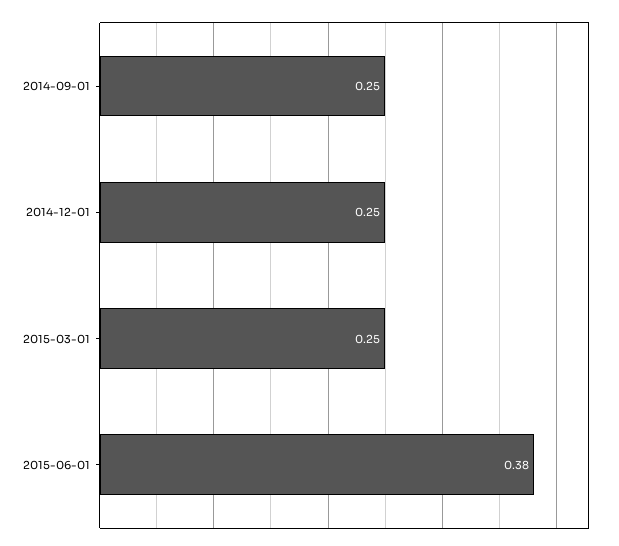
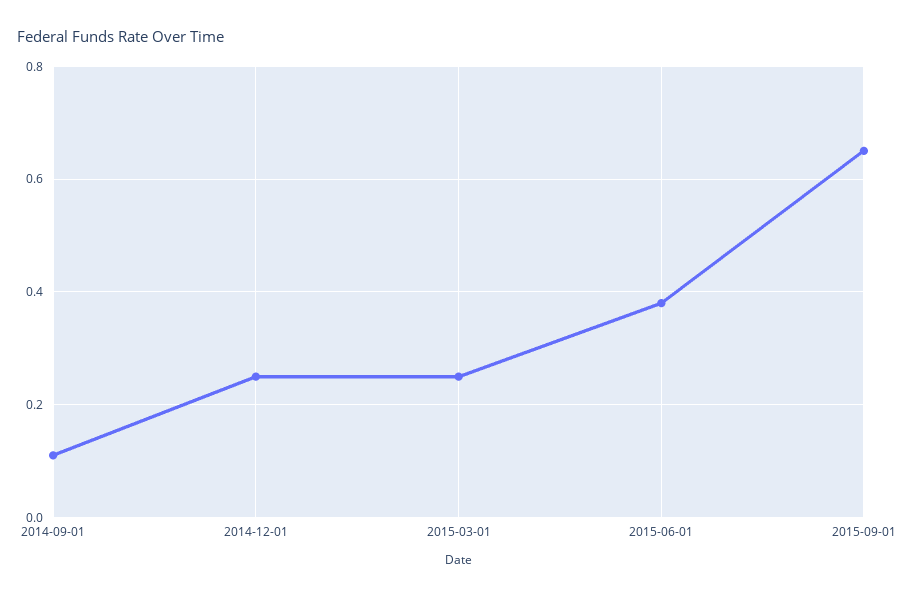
2014-09-01: 0.25 -> 0.1
2015-09-01: none -> 0.65

